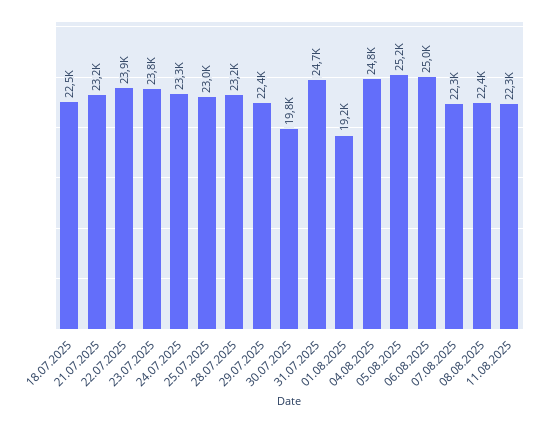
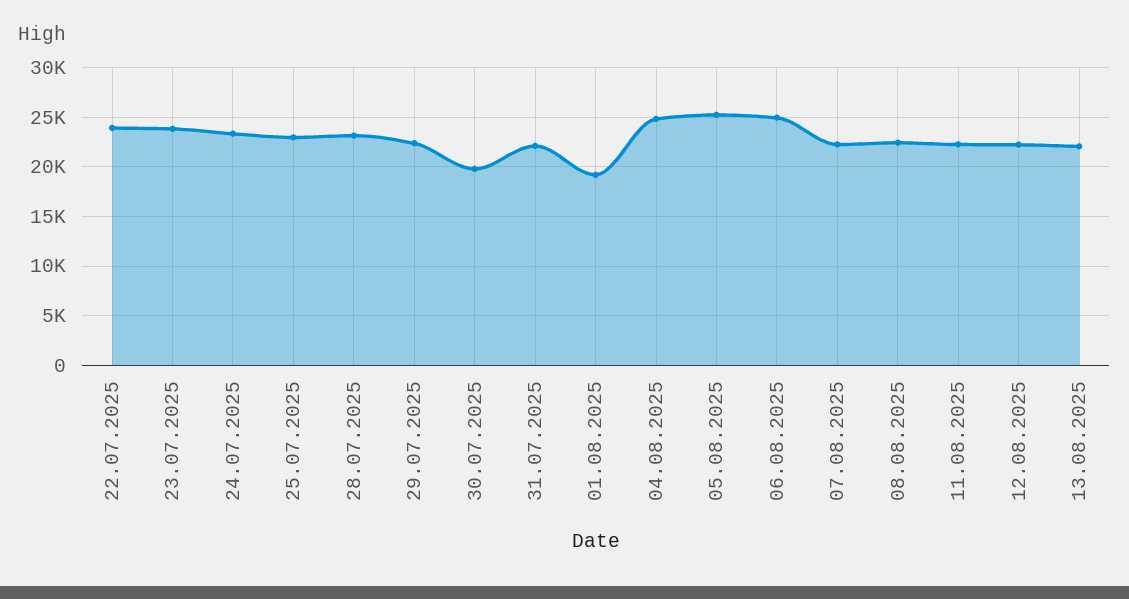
18.07.2025: 22500 -> none
21.07.2025: 23200 -> none
31.07.2025: 24700 -> 22000
12.08.2025: none -> 22000
13.08.2025: none -> 22000

